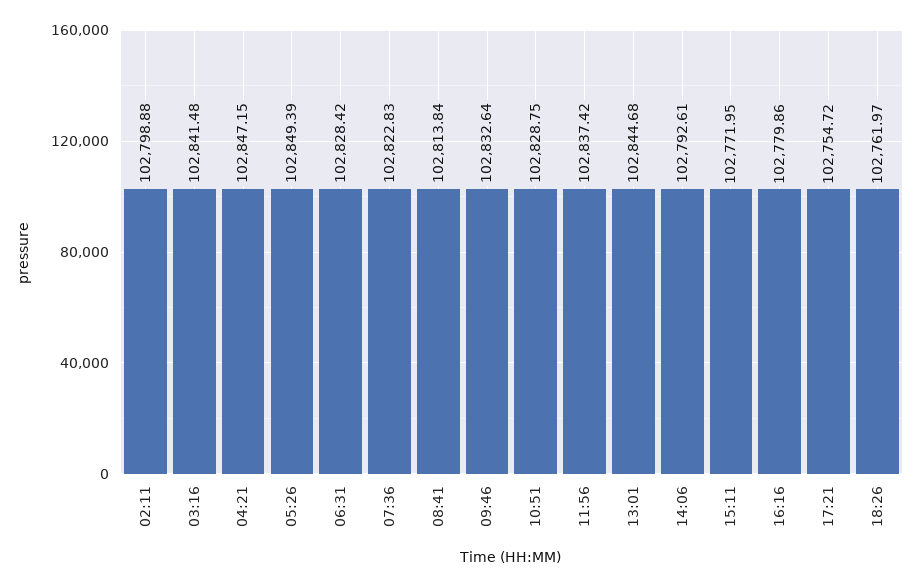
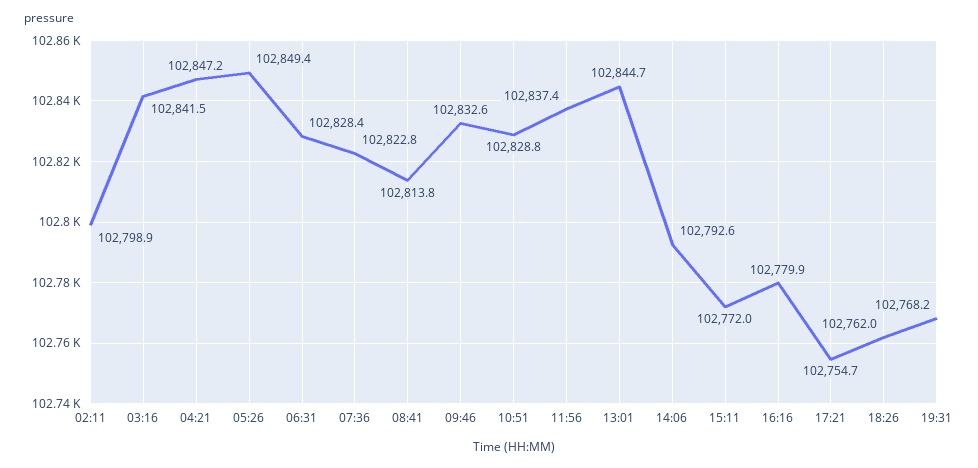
19:31: none -> 102768.2

